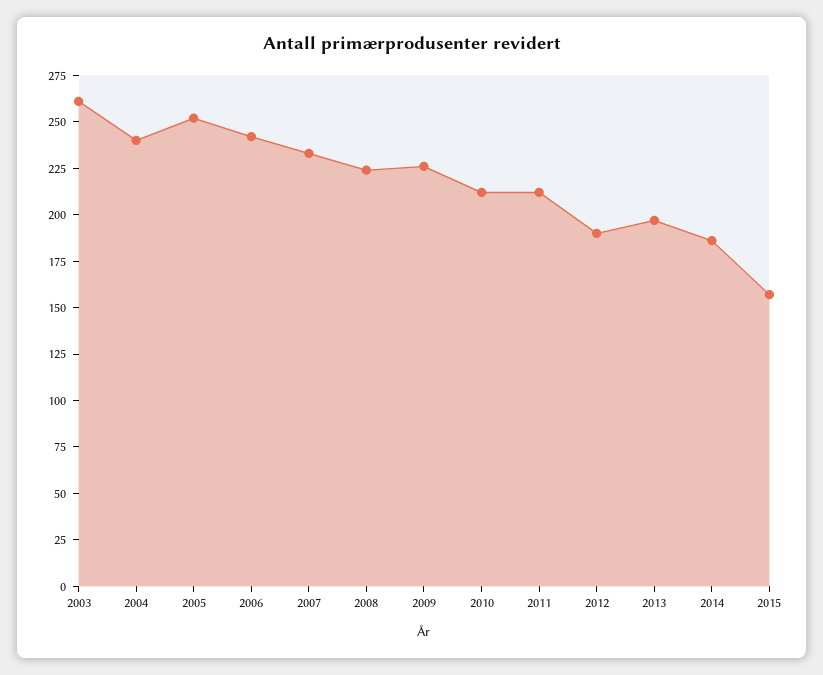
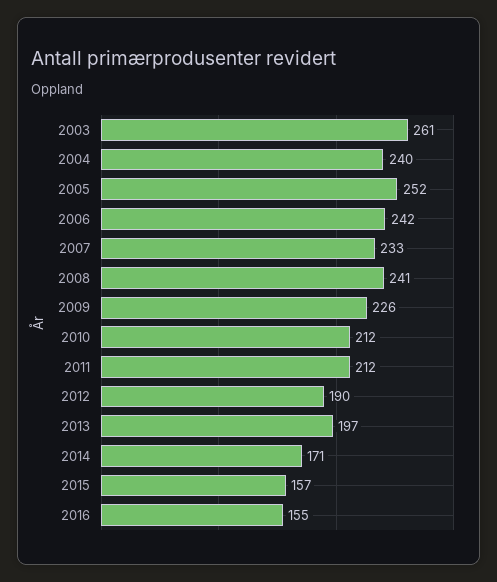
2008: 225 -> 241
2014: 185 -> 171
2016: none -> 155

